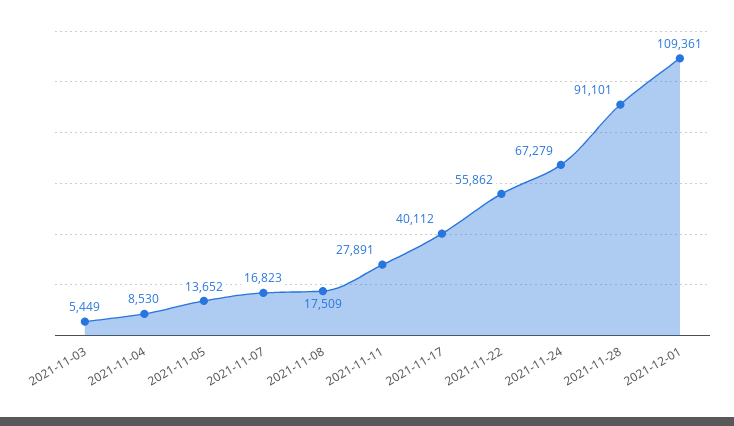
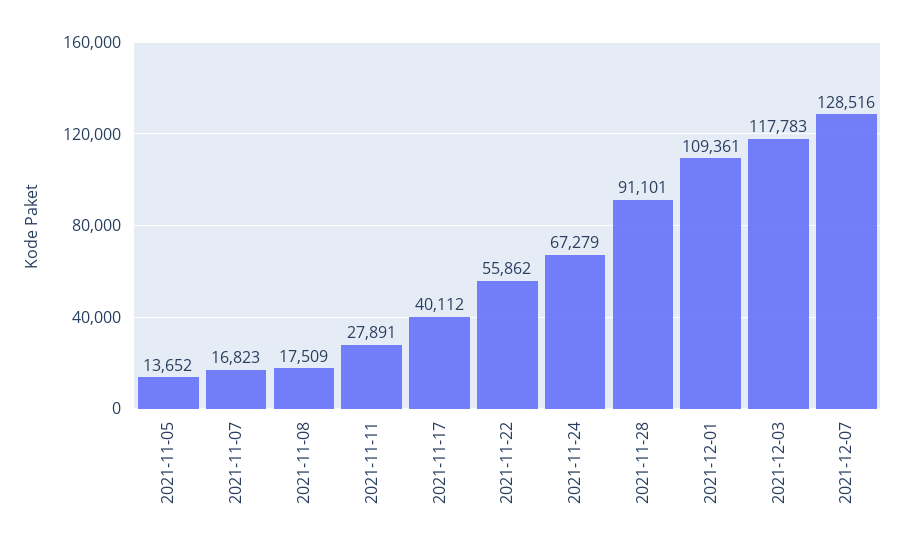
2021-11-03: 5449 -> none
2021-11-04: 8530 -> none
2021-12-03: none -> 117783
2021-12-07: none -> 128516

